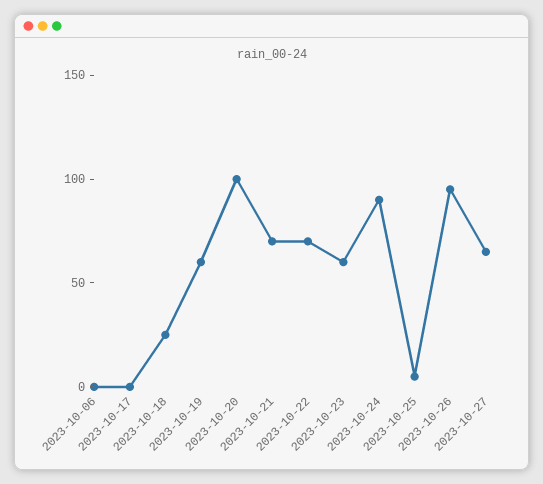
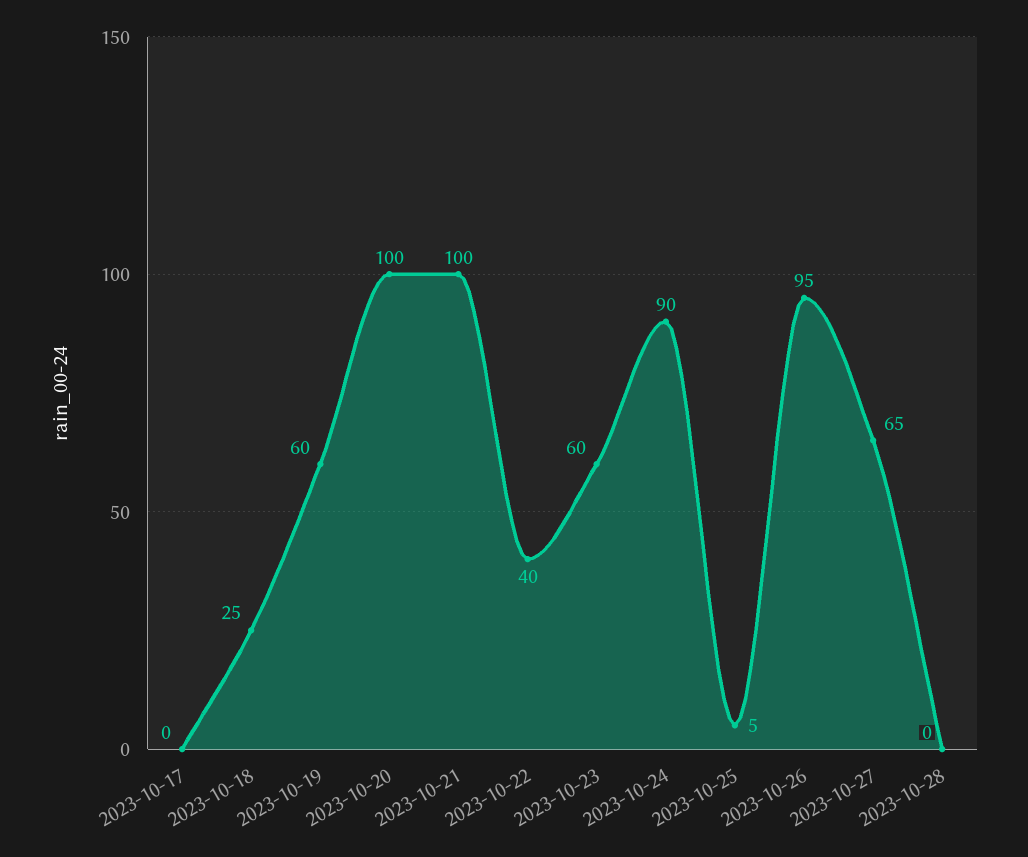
2023-10-06: 0 -> none
2023-10-21: 70 -> 100
2023-10-22: 70 -> 40
2023-10-28: none -> 0

